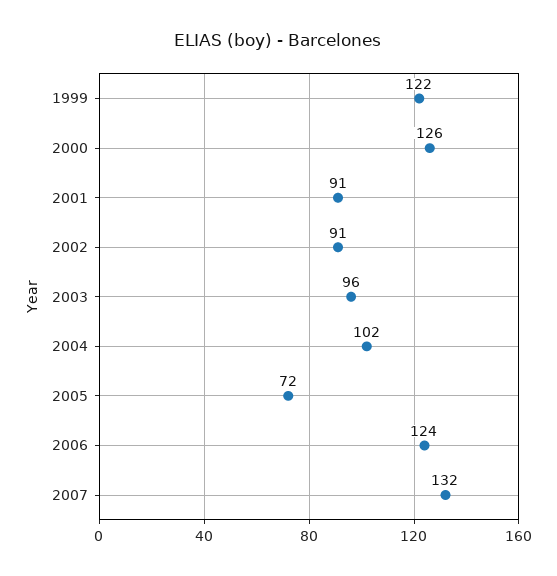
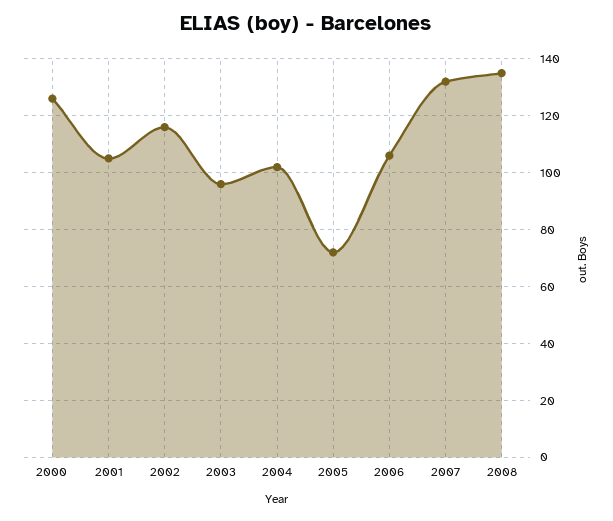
1999: 122 -> none
2001: 91 -> 105
2002: 91 -> 115
2006: 124 -> 105
2008: none -> 135

